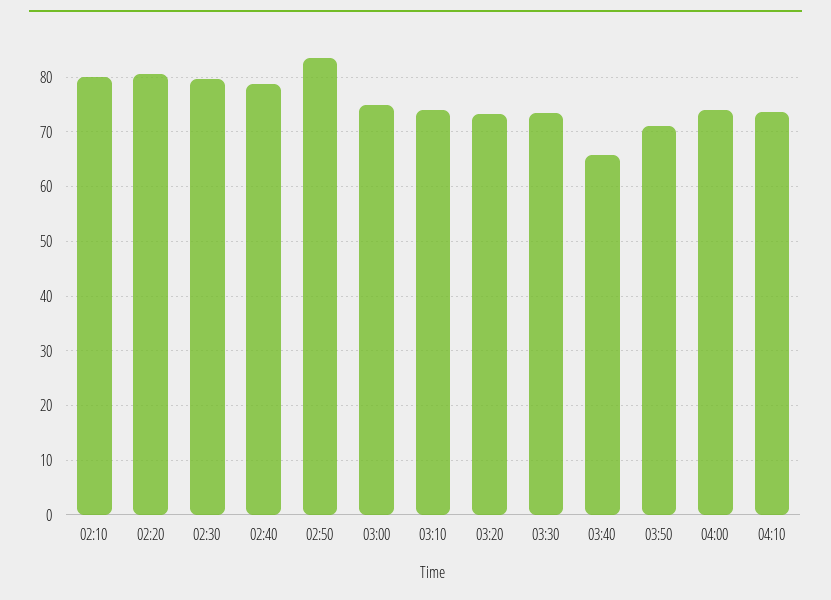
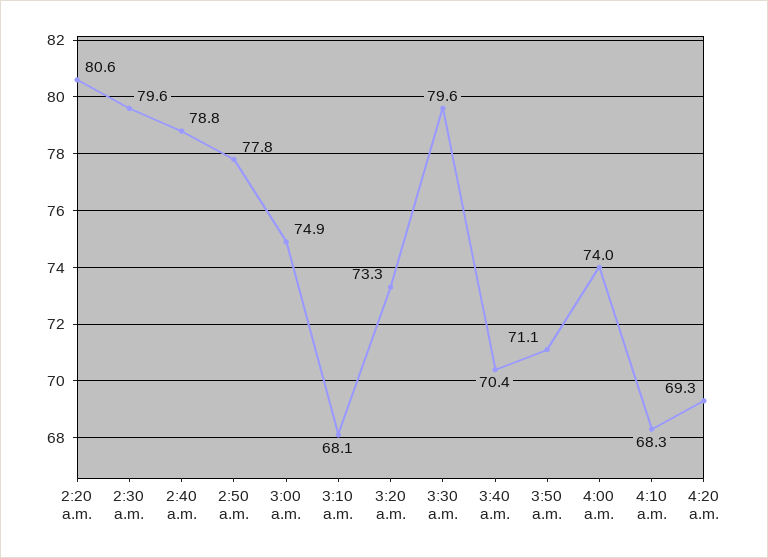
02:10: 80 -> none
02:50: 84 -> 77.8
03:10: 74 -> 68.1
03:30: 74 -> 79.6
03:40: 66 -> 70.4
04:10: 74 -> 68.3
4:20 a.m.: none -> 69.3

